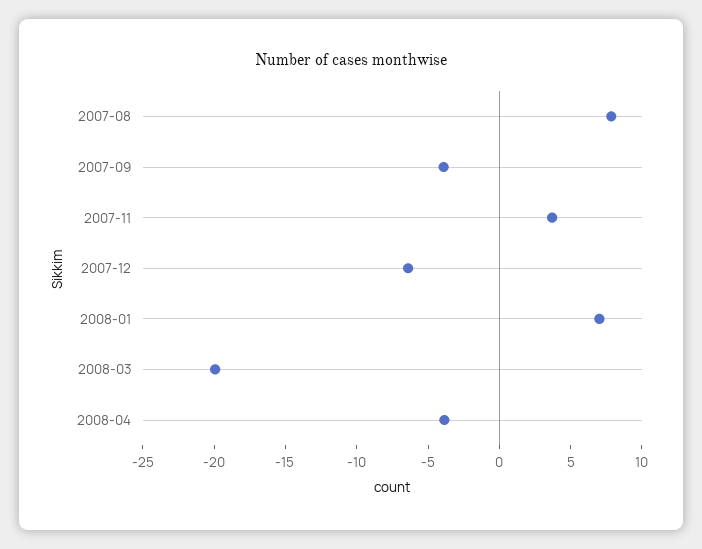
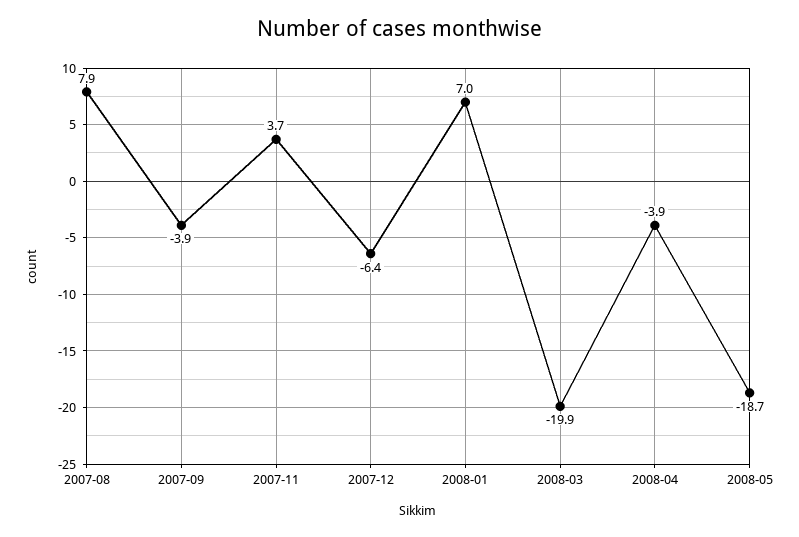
2008-05: none -> -18.7

